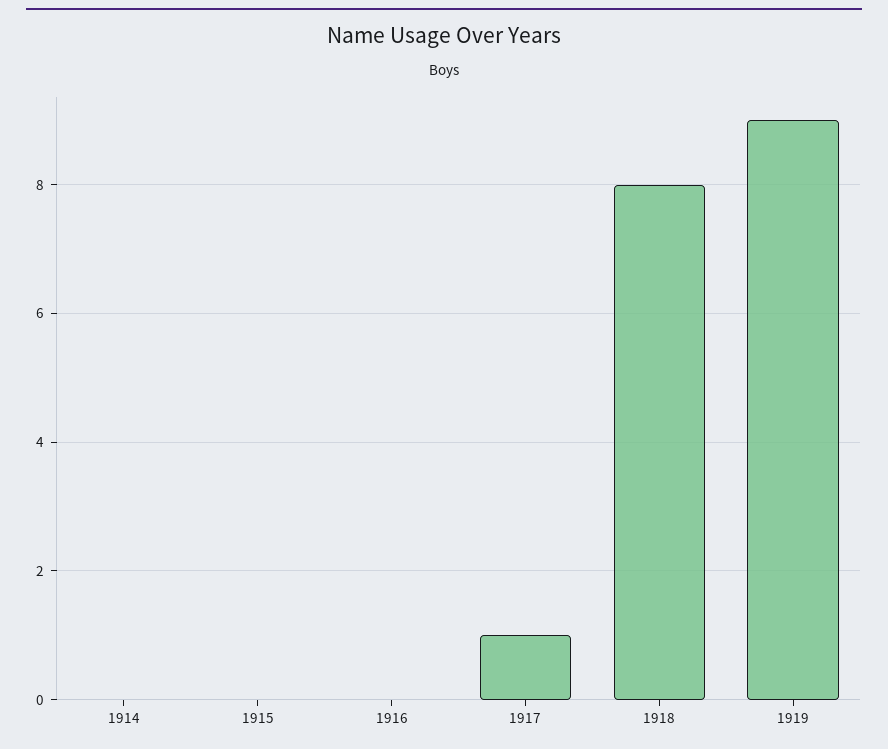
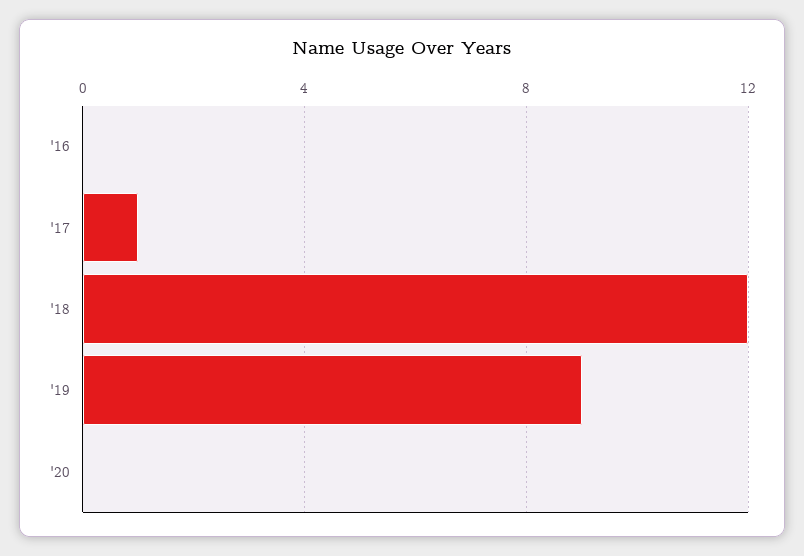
1914: 0 -> none
1915: 0 -> none
1918: 8 -> 12
'20: none -> 0

